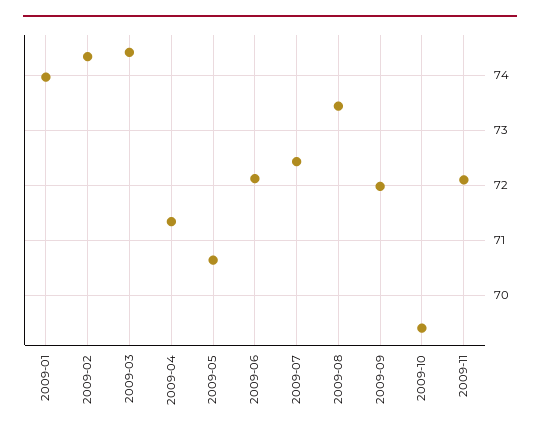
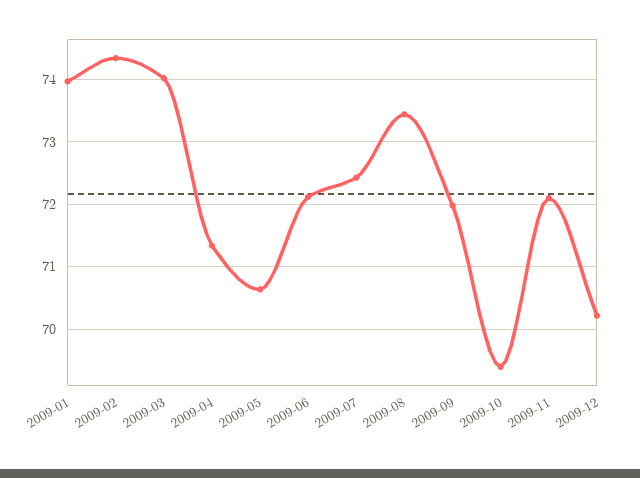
2009-03: 74.4 -> 74
2009-12: none -> 70.2

